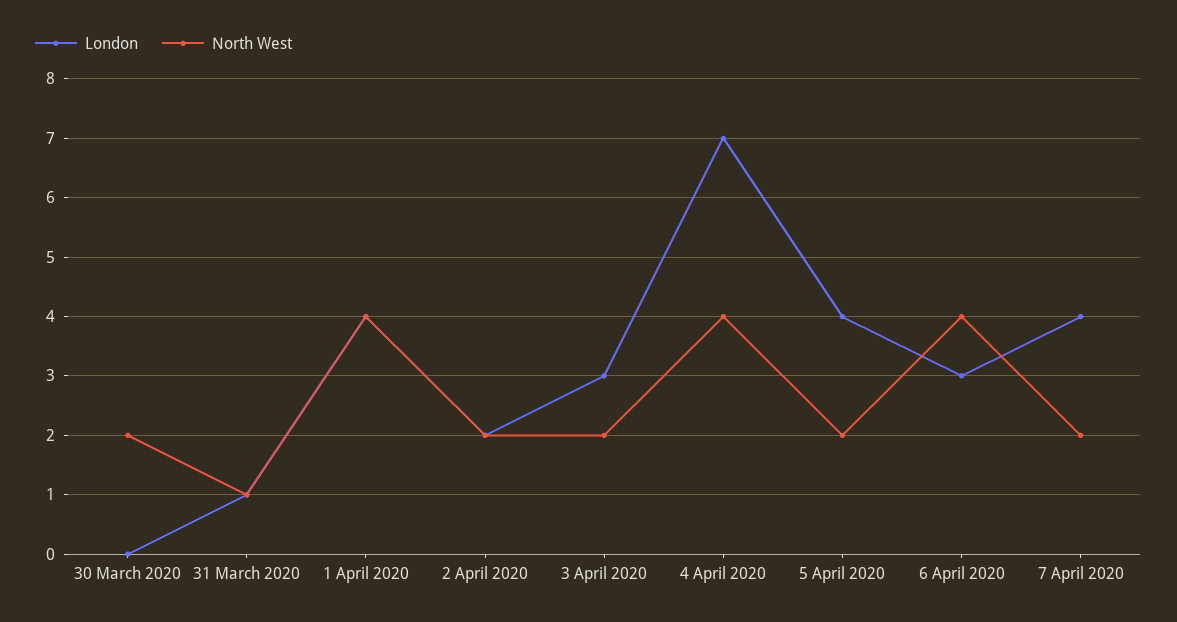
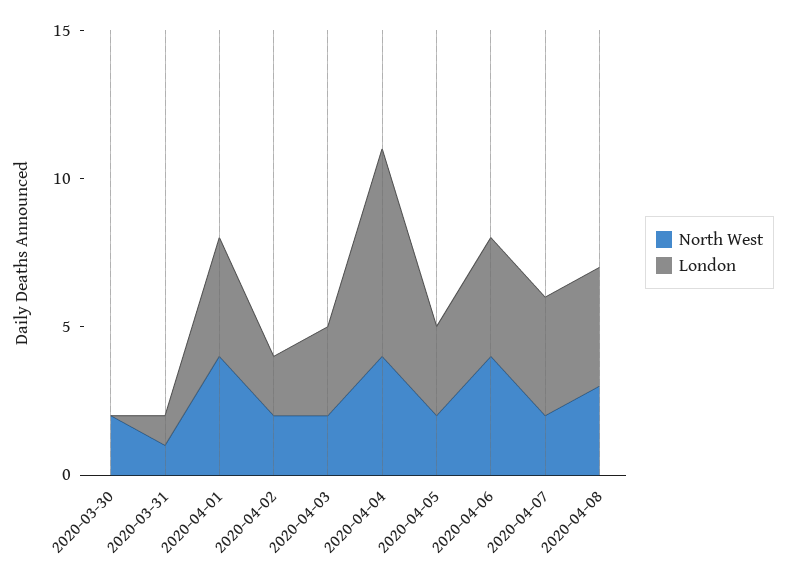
London, 5 April 2020: 4 -> 3
London, 6 April 2020: 3 -> 4
North West, 2020-04-08: none -> 3
London, 2020-04-08: none -> 4

